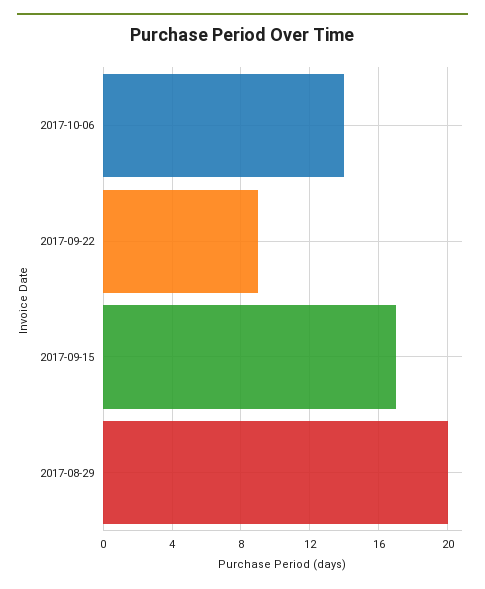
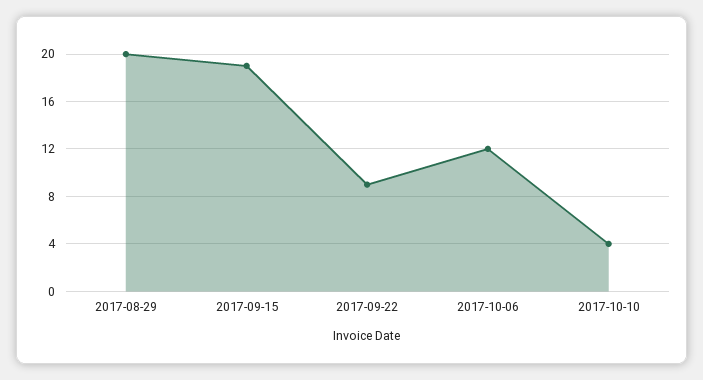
2017-10-06: 14 -> 12
2017-09-15: 17 -> 19
2017-10-10: none -> 4

